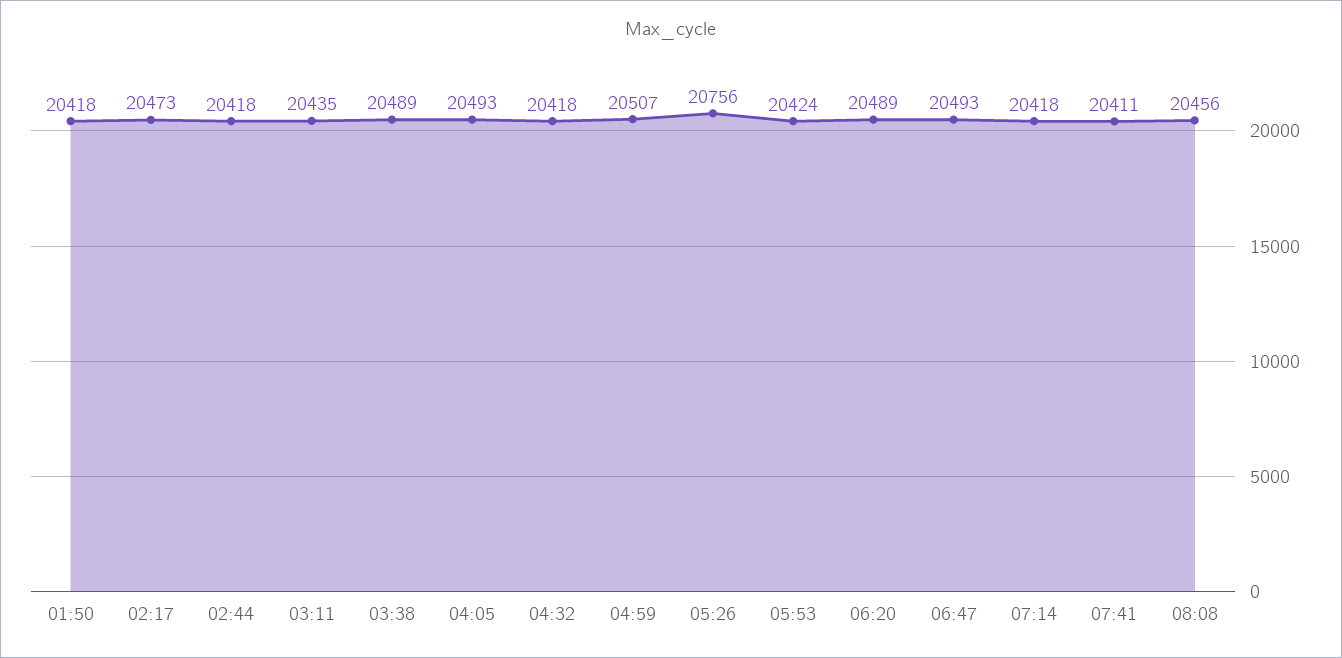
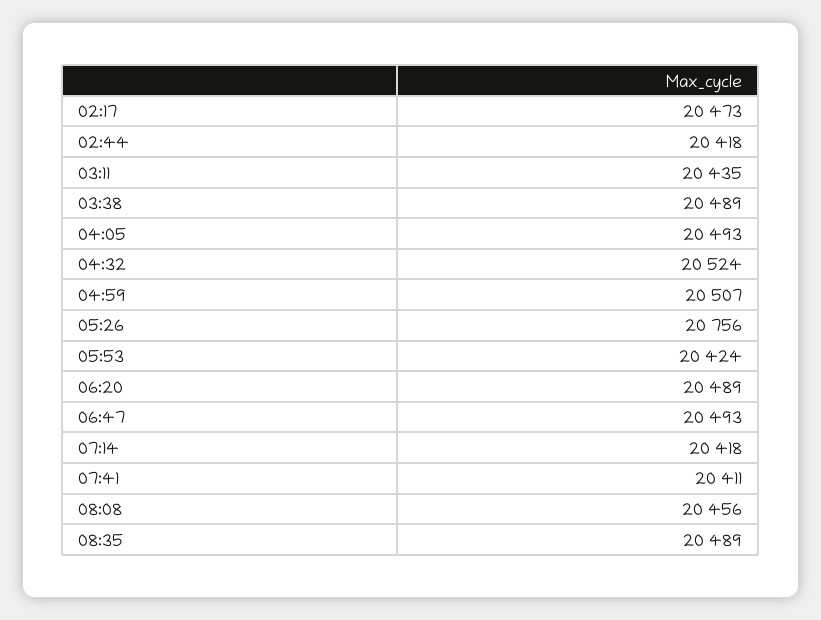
01:50: 20418 -> none
04:32: 20418 -> 20524
08:35: none -> 20489

